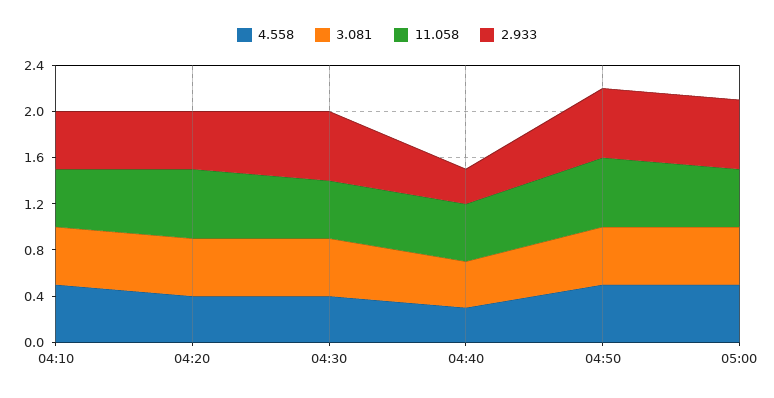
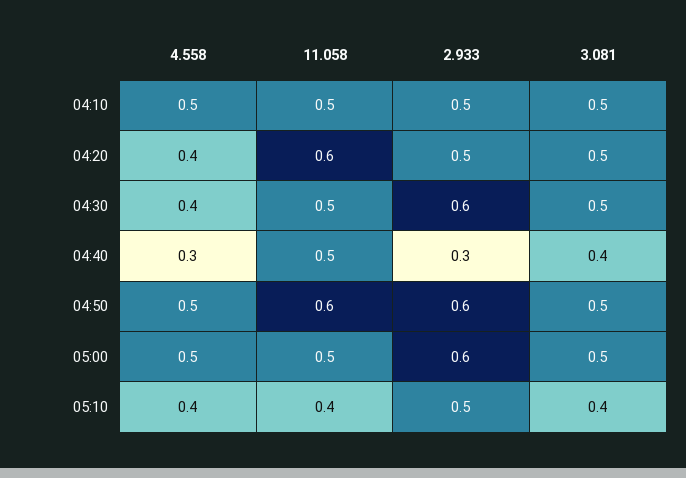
4.558, 05:10: none -> 0.4
11.058, 05:10: none -> 0.4
2.933, 05:10: none -> 0.5
3.081, 05:10: none -> 0.4

